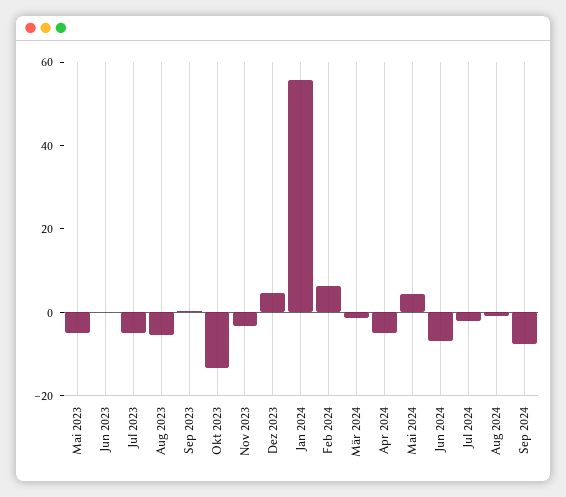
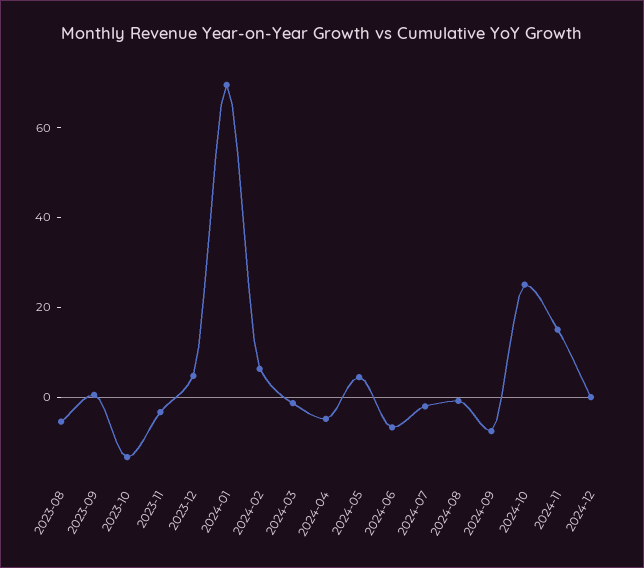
Mai 2023: -5 -> none
Jun 2023: 0 -> none
Jul 2023: -5 -> none
Jan 2024: 55 -> 70
2024-10: none -> 25
2024-11: none -> 15
2024-12: none -> 0

